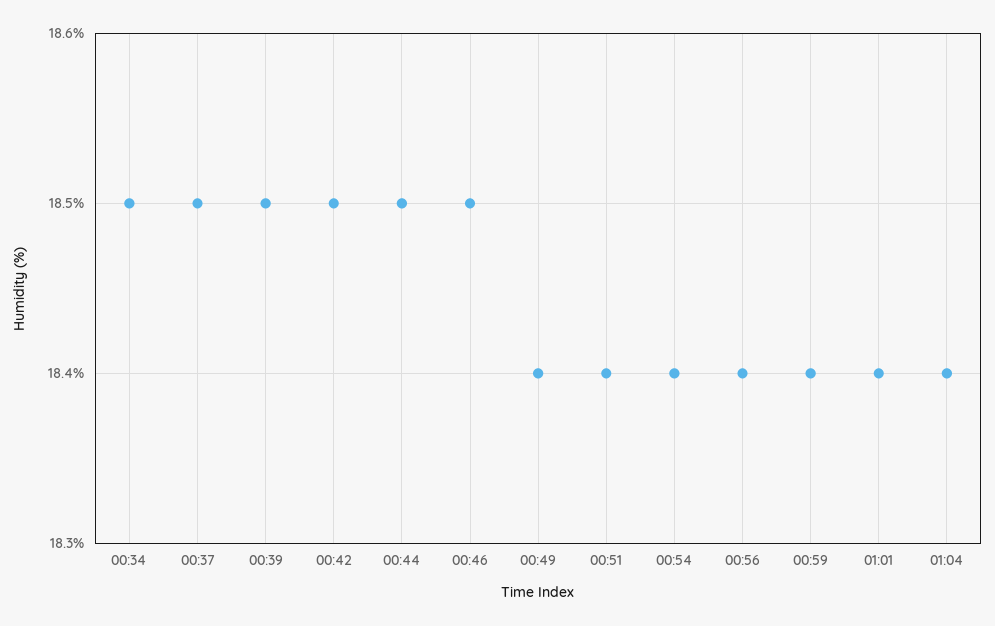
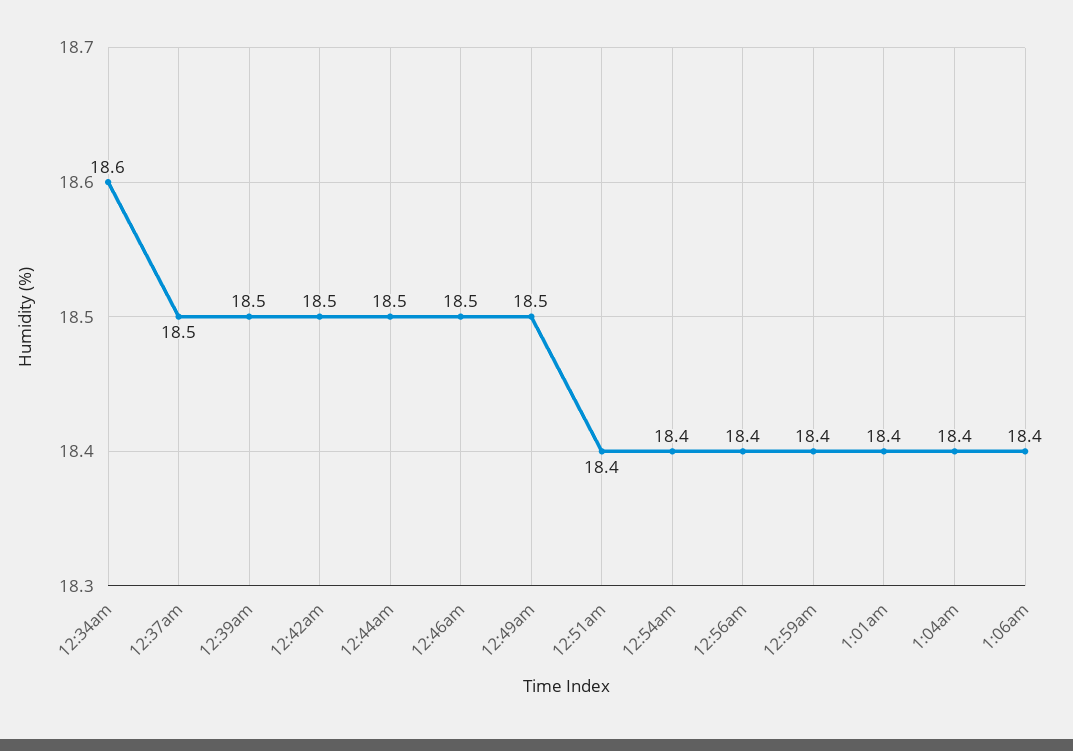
00:34: 18.5 -> 18.6
00:49: 18.4 -> 18.5
1:06am: none -> 18.4

